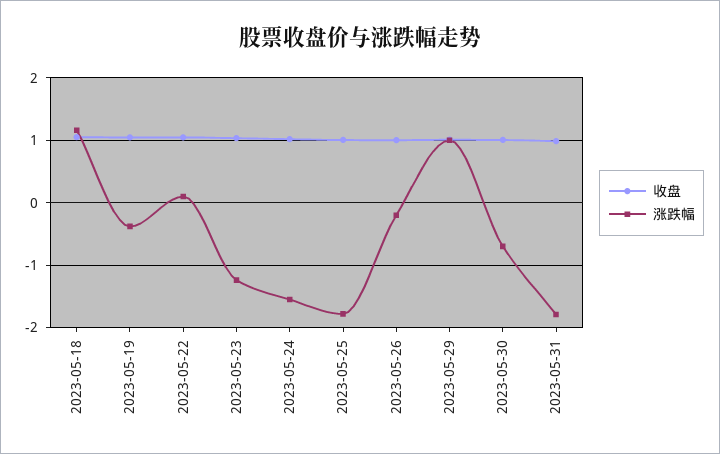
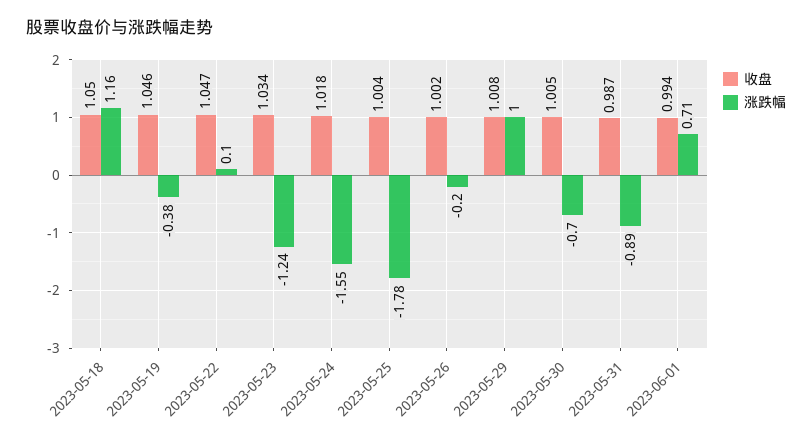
涨跌幅, 2023-05-31: -1.8 -> -0.89
收盘, 2023-06-01: none -> 0.994
涨跌幅, 2023-06-01: none -> 0.71

